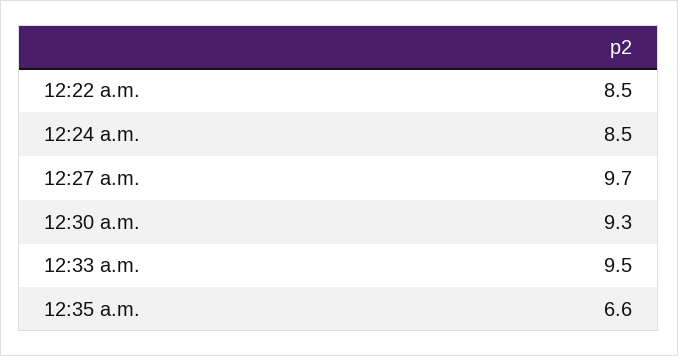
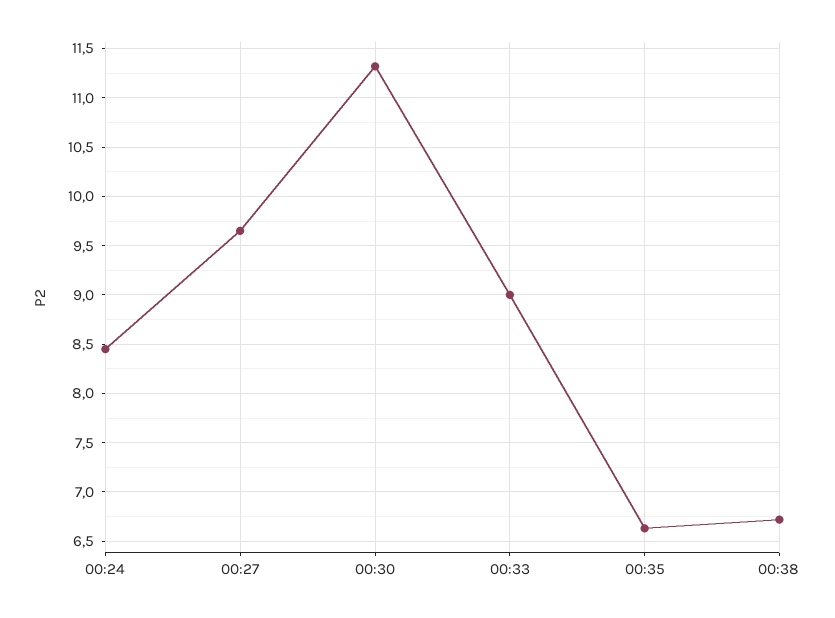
12:22 a.m.: 8.5 -> none
12:30 a.m.: 9.3 -> 11.3
12:33 a.m.: 9.5 -> 9
00:38: none -> 6.7

